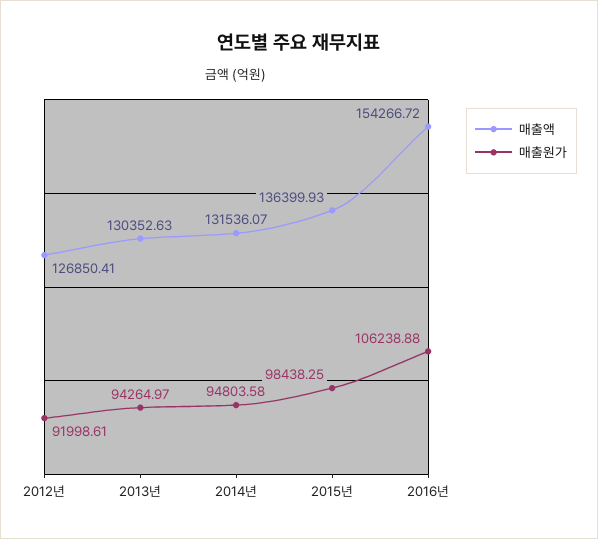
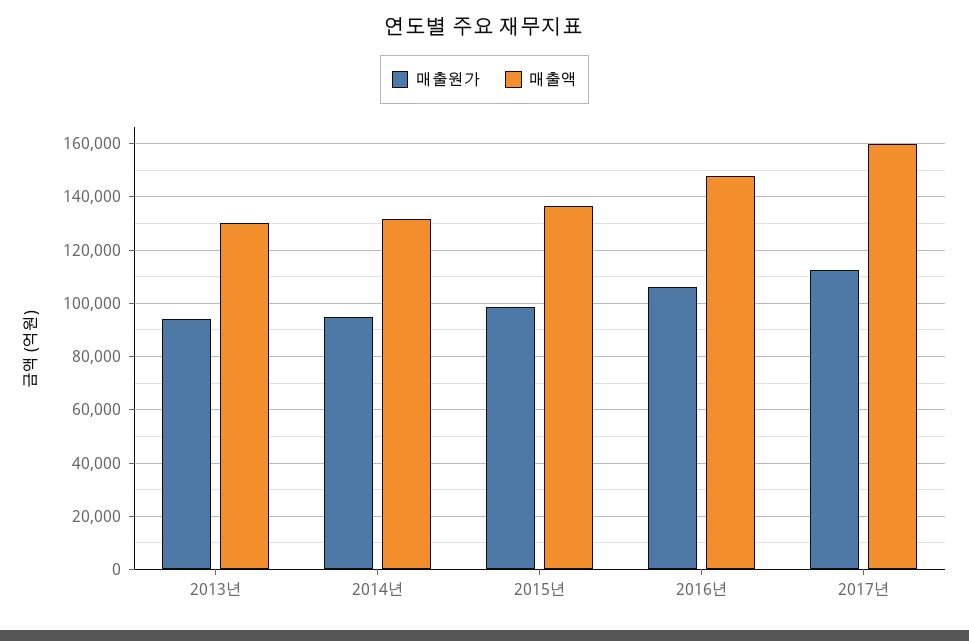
매출액, 2012년: 126850.41 -> none
매출원가, 2012년: 91998.61 -> none
매출액, 2016년: 154266.72 -> 147500
매출원가, 2017년: none -> 112500
매출액, 2017년: none -> 160000

